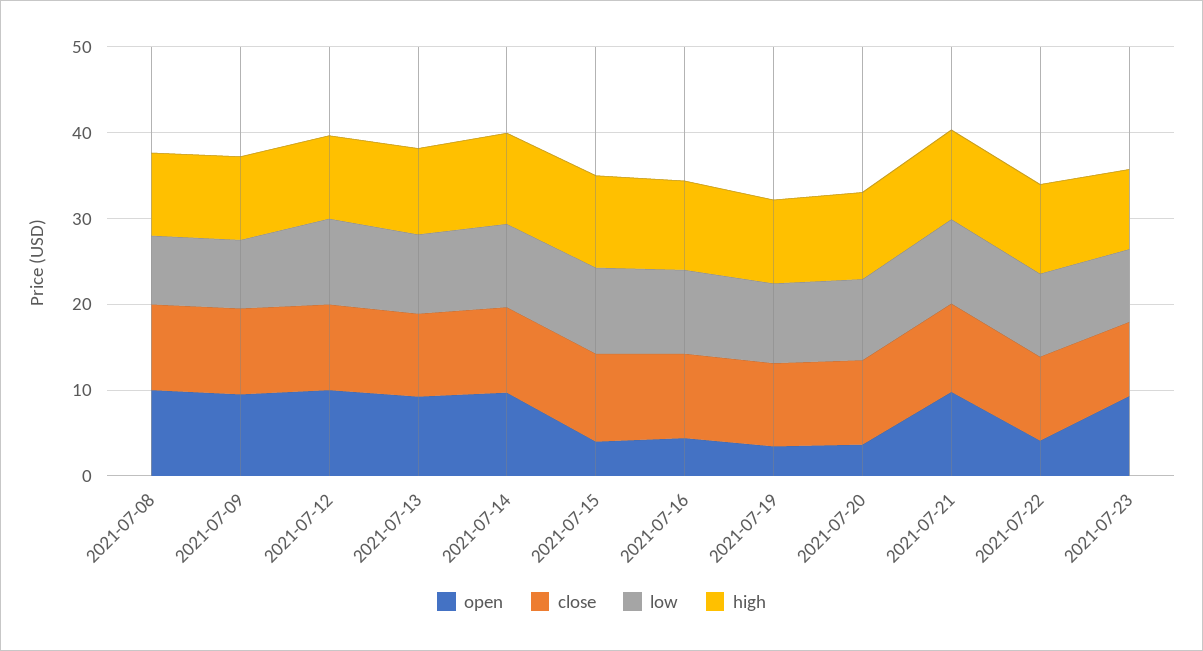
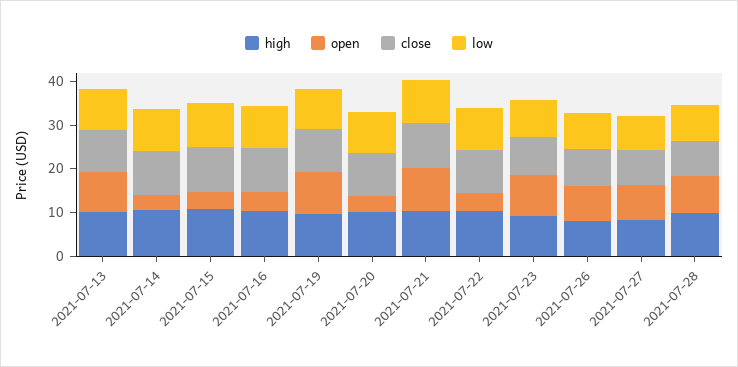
open, 2021-07-08: 10 -> none
close, 2021-07-08: 10 -> none
low, 2021-07-08: 8 -> none
high, 2021-07-08: 10 -> none
open, 2021-07-09: 10 -> none
close, 2021-07-09: 10 -> none
low, 2021-07-09: 8 -> none
high, 2021-07-09: 10 -> none
open, 2021-07-12: 10 -> none
close, 2021-07-12: 10 -> none
low, 2021-07-12: 10 -> none
high, 2021-07-12: 10 -> none
open, 2021-07-14: 10 -> 4
open, 2021-07-19: 4 -> 10
high, 2021-07-26: none -> 8
open, 2021-07-26: none -> 8
close, 2021-07-26: none -> 8
low, 2021-07-26: none -> 8
high, 2021-07-27: none -> 8
open, 2021-07-27: none -> 8
close, 2021-07-27: none -> 8
low, 2021-07-27: none -> 8
high, 2021-07-28: none -> 10
open, 2021-07-28: none -> 8
close, 2021-07-28: none -> 8
low, 2021-07-28: none -> 8

